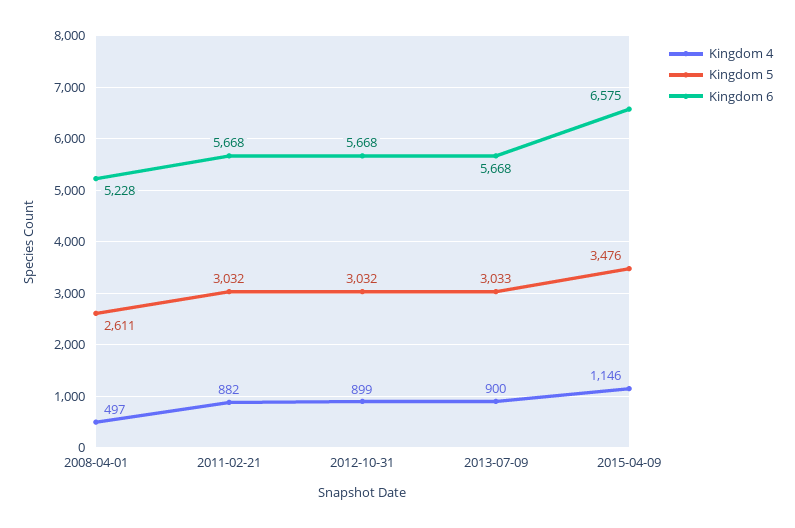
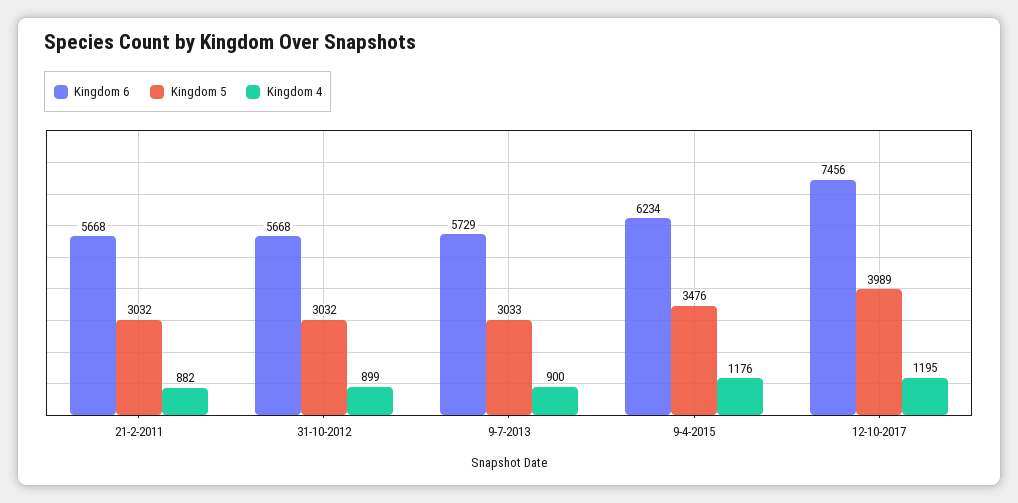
Kingdom 4, 2008-04-01: 497 -> none
Kingdom 5, 2008-04-01: 2611 -> none
Kingdom 6, 2008-04-01: 5228 -> none
Kingdom 6, 2013-07-09: 5668 -> 5729
Kingdom 4, 2015-04-09: 1146 -> 1176
Kingdom 6, 2015-04-09: 6575 -> 6234
Kingdom 6, 12-10-2017: none -> 7456
Kingdom 5, 12-10-2017: none -> 3989
Kingdom 4, 12-10-2017: none -> 1195

